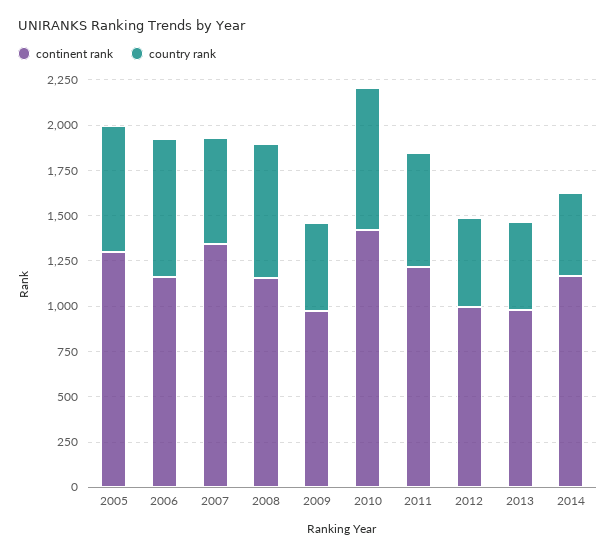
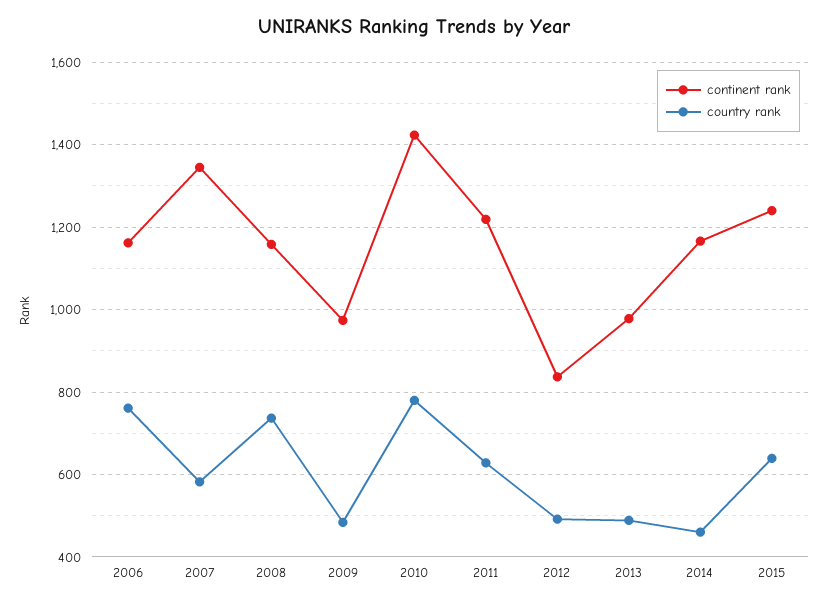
continent rank, 2005: 1300 -> none
country rank, 2005: 700 -> none
continent rank, 2012: 1000 -> 840
continent rank, 2015: none -> 1240
country rank, 2015: none -> 640

